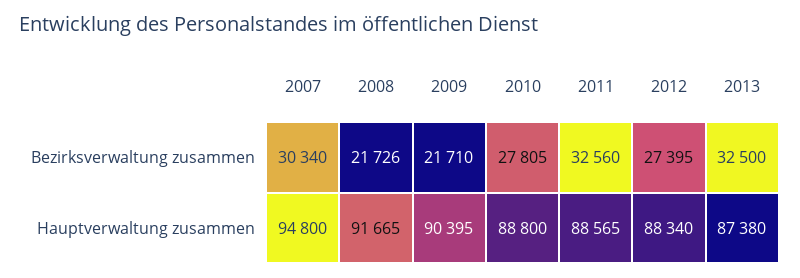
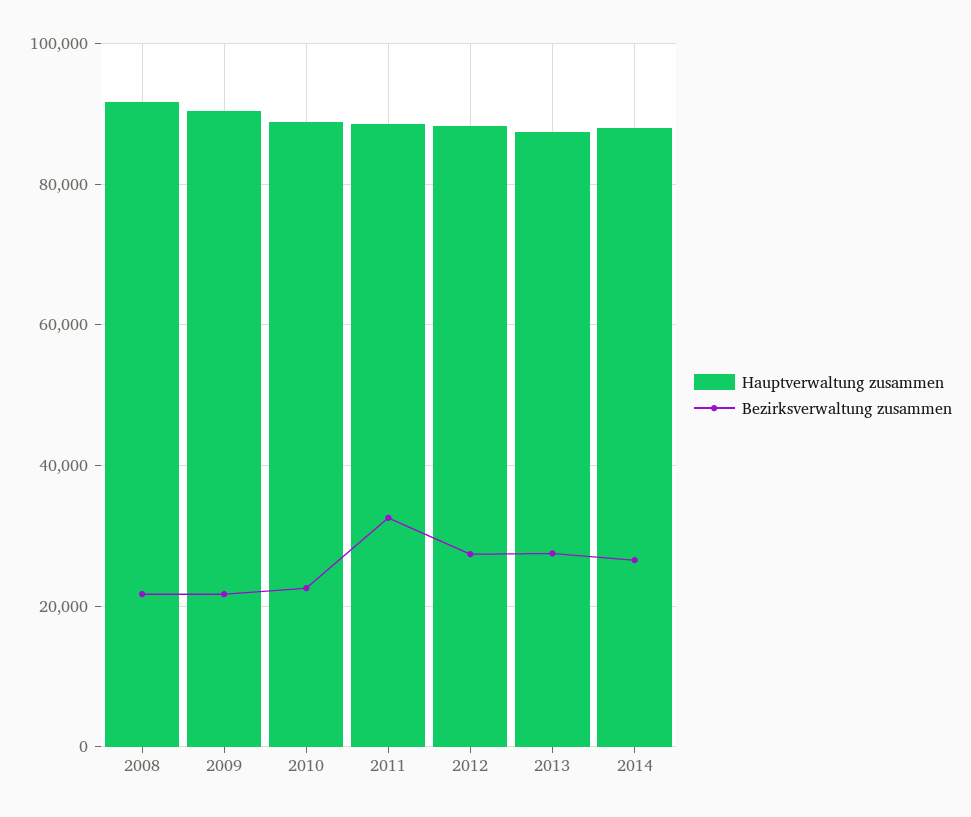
Bezirksverwaltung zusammen, 2007: 30340 -> none
Bezirksverwaltung zusammen, 2010: 27805 -> 22000
Bezirksverwaltung zusammen, 2013: 32500 -> 28000
Hauptverwaltung zusammen, 2007: 94800 -> none
Hauptverwaltung zusammen, 2014: none -> 88000
Bezirksverwaltung zusammen, 2014: none -> 26000

